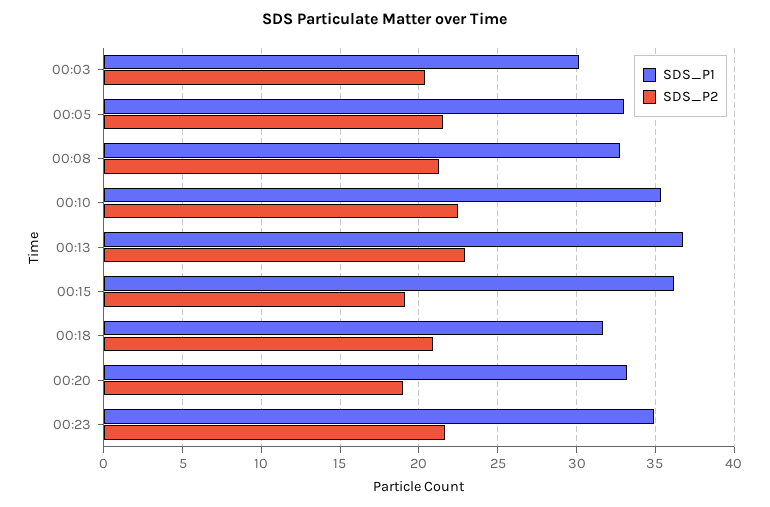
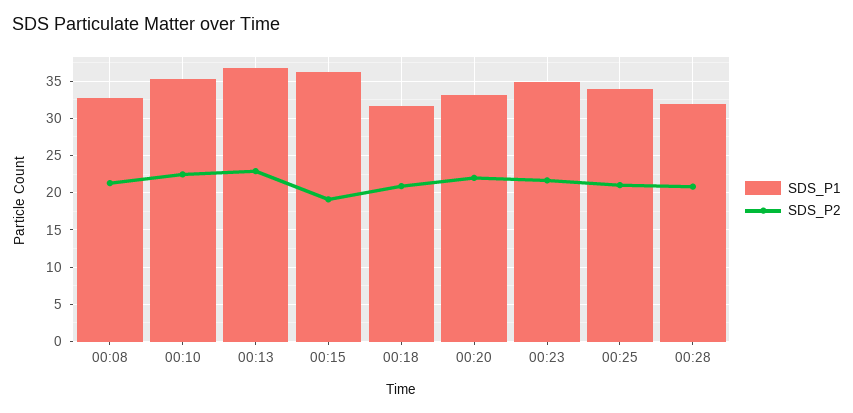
SDS_P1, 00:03: 30 -> none
SDS_P2, 00:03: 20.5 -> none
SDS_P1, 00:05: 33 -> none
SDS_P2, 00:05: 21.5 -> none
SDS_P2, 00:20: 19 -> 22
SDS_P1, 00:25: none -> 34
SDS_P2, 00:25: none -> 21
SDS_P1, 00:28: none -> 32
SDS_P2, 00:28: none -> 21

